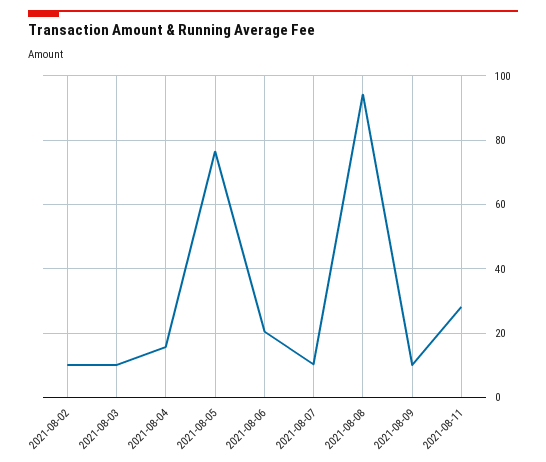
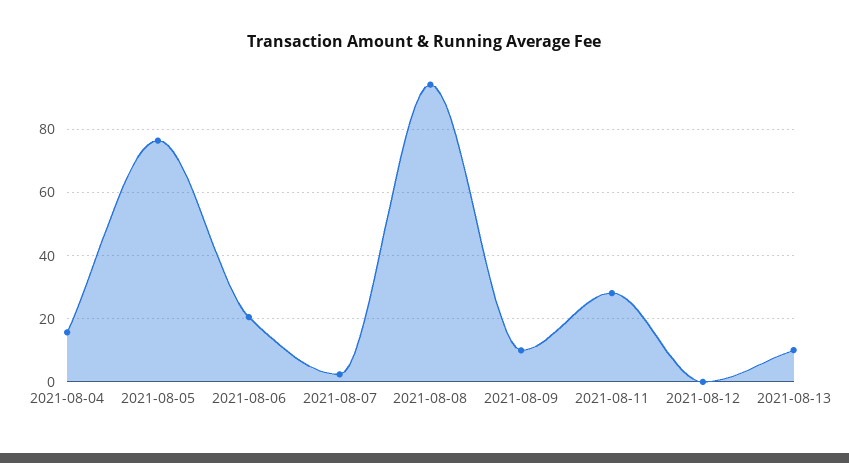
2021-08-02: 10 -> none
2021-08-03: 10 -> none
2021-08-07: 10 -> 2
2021-08-12: none -> 0
2021-08-13: none -> 10

